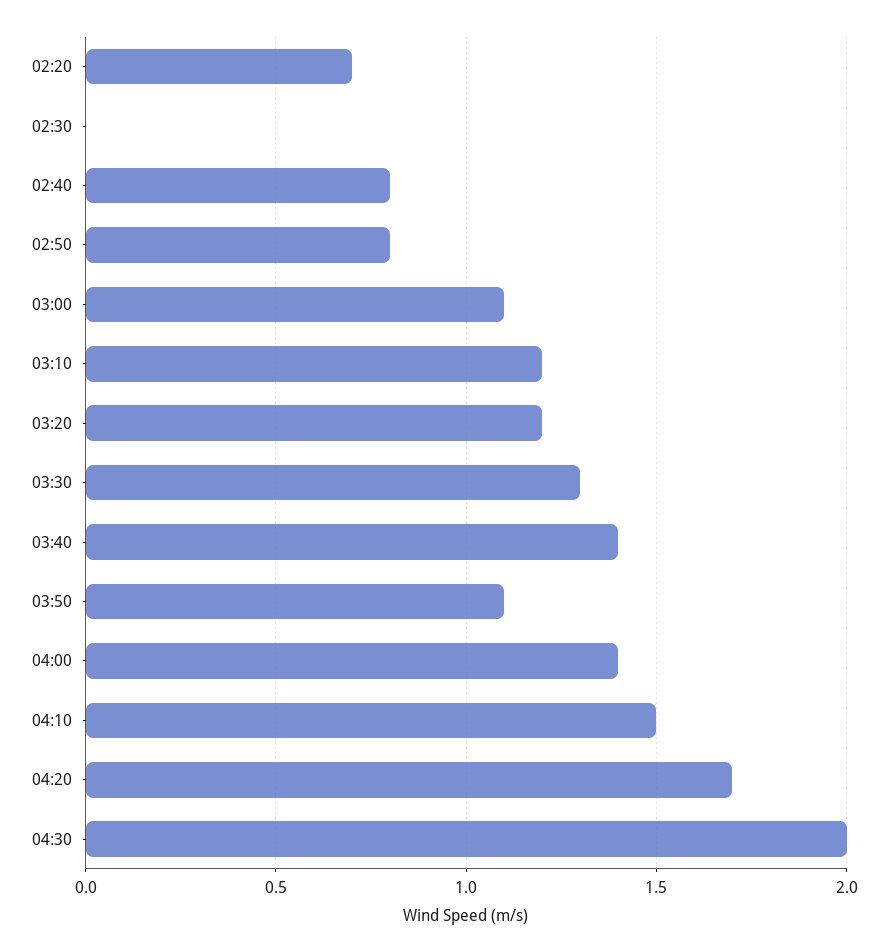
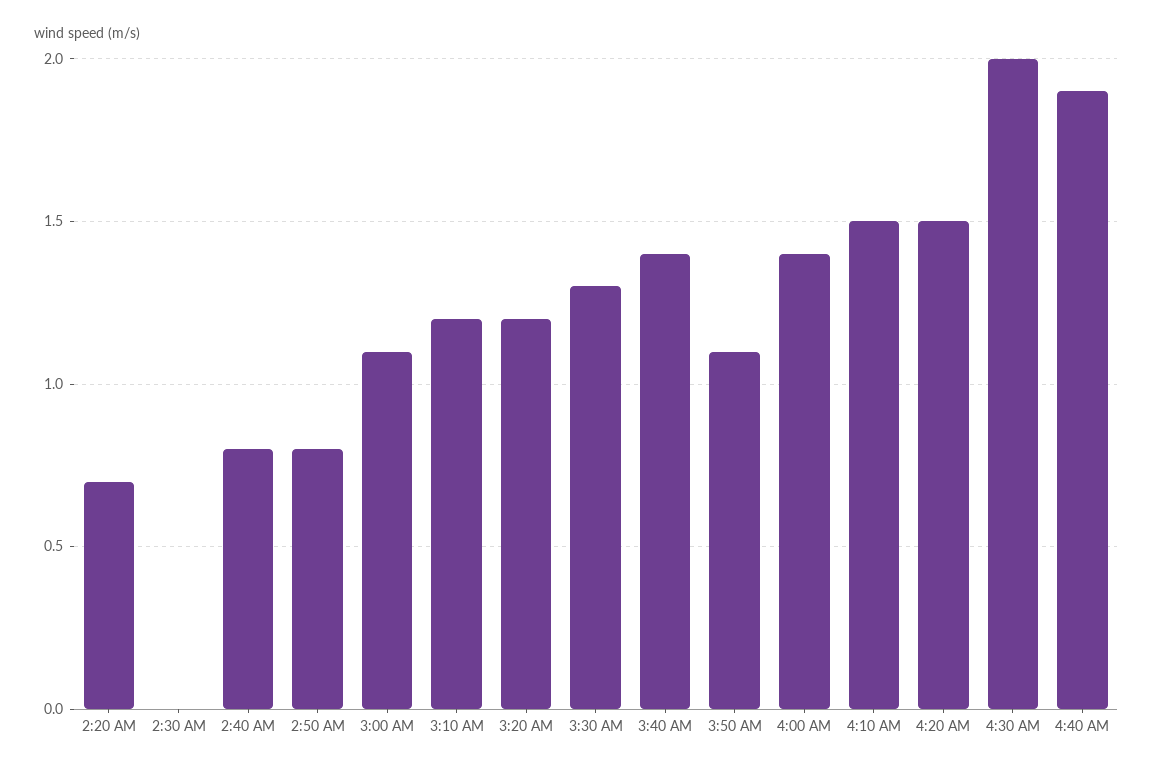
04:20: 1.7 -> 1.5
4:40 AM: none -> 1.9

